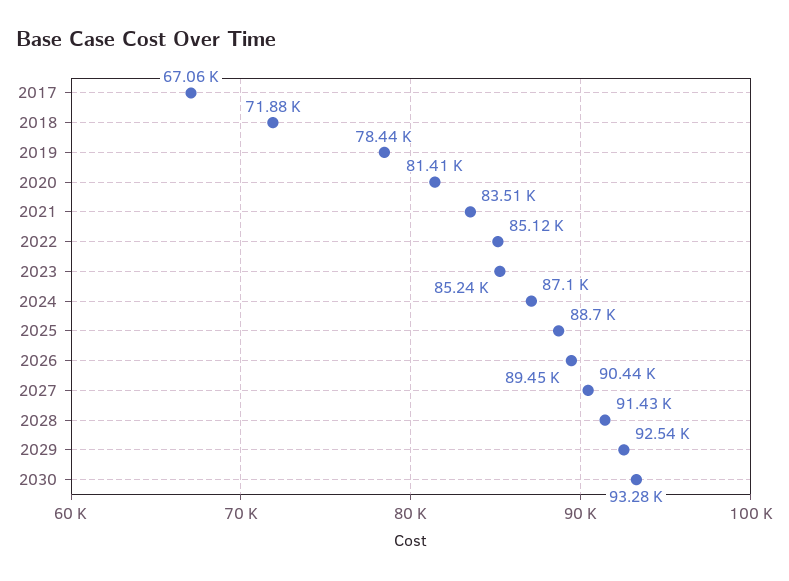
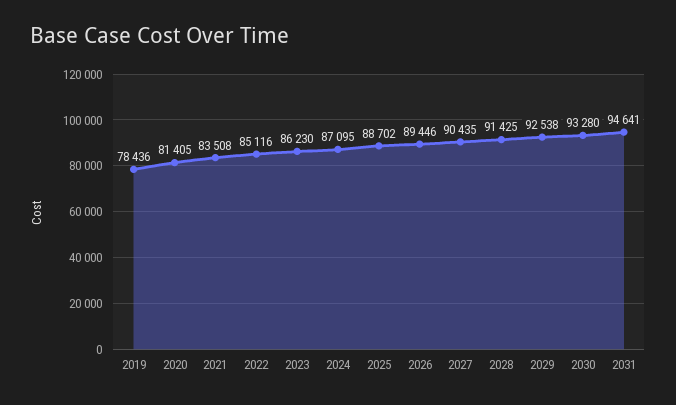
2017: 67060 -> none
2018: 71880 -> none
2023: 85240 -> 86230
2031: none -> 94641

